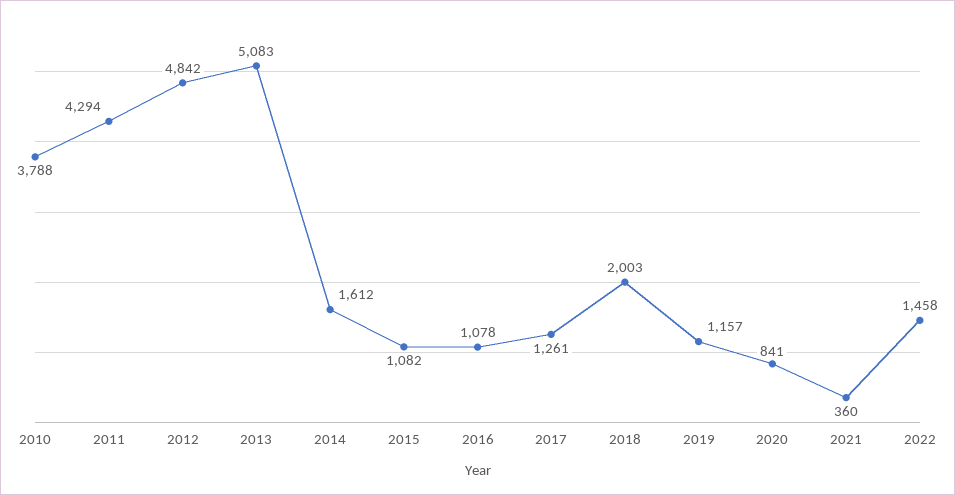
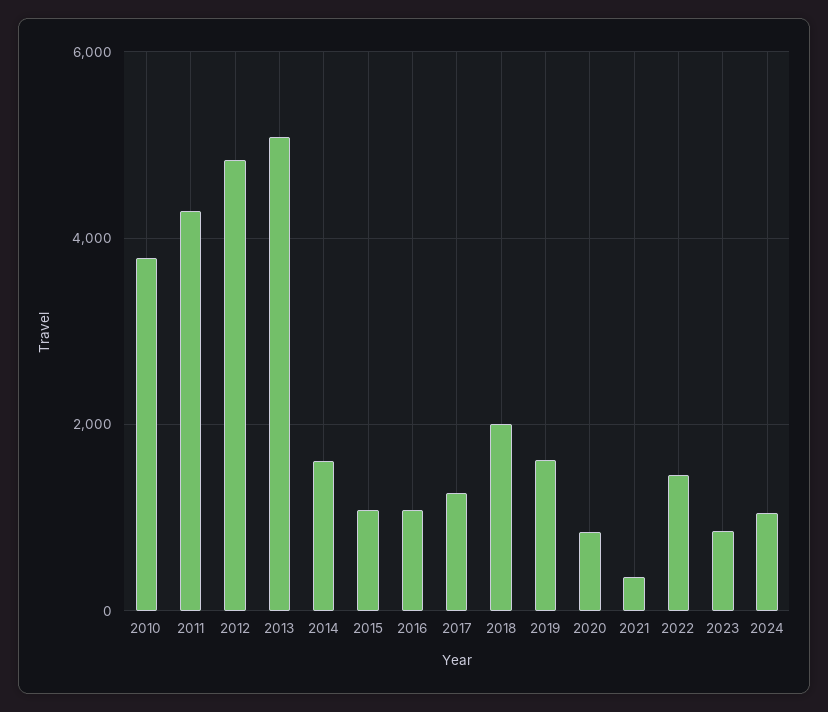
2019: 1157 -> 1600
2023: none -> 800
2024: none -> 1000

